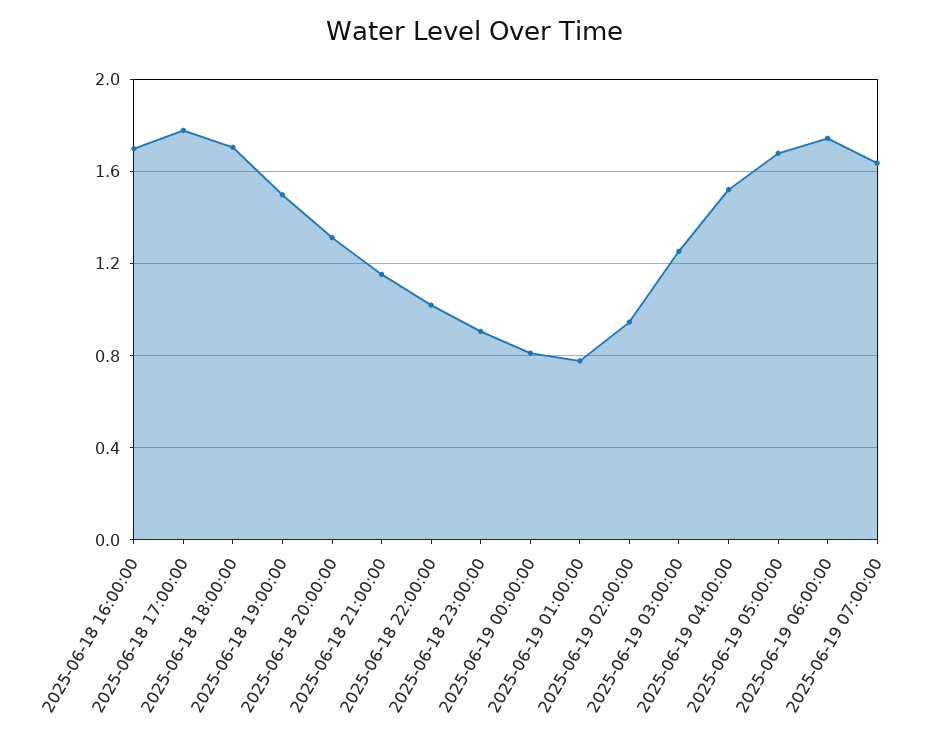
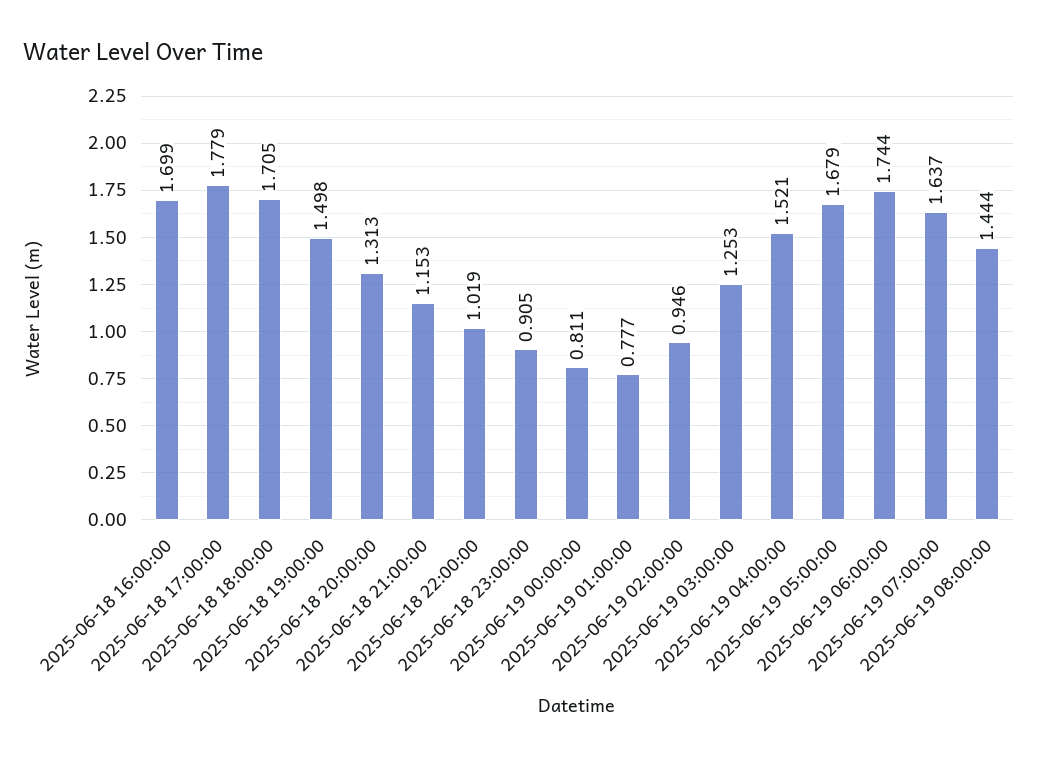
2025-06-19 08:00:00: none -> 1.444

